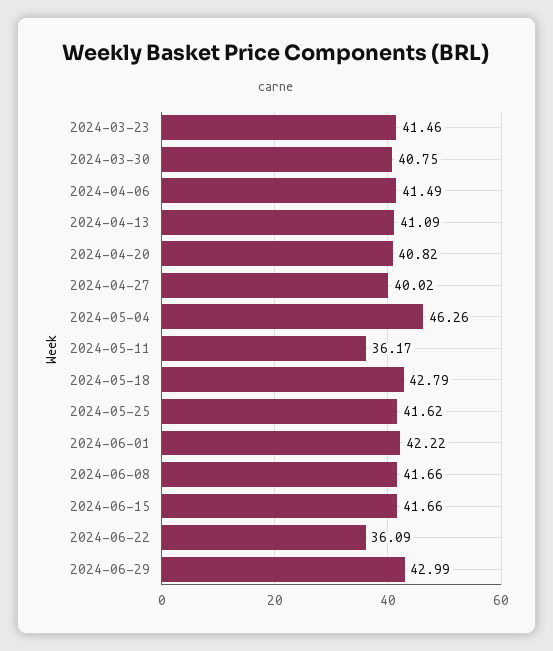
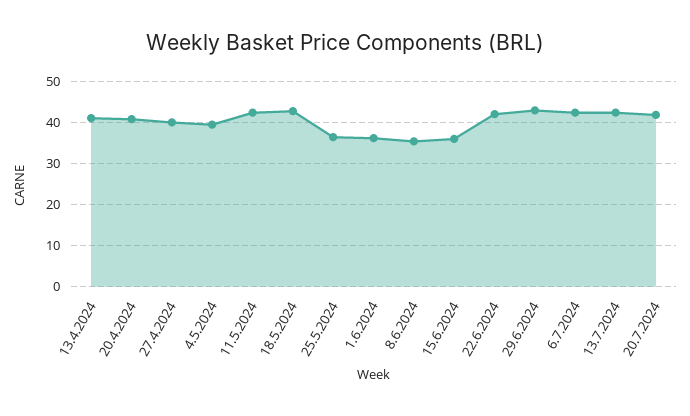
2024-03-23: 41.46 -> none
2024-03-30: 40.75 -> none
2024-04-06: 41.49 -> none
2024-05-04: 46.26 -> 40
2024-05-11: 36.17 -> 42
2024-05-25: 41.62 -> 36
2024-06-01: 42.22 -> 36
2024-06-08: 41.66 -> 36
2024-06-15: 41.66 -> 36
2024-06-22: 36.09 -> 42
6.7.2024: none -> 42
13.7.2024: none -> 42
20.7.2024: none -> 42

